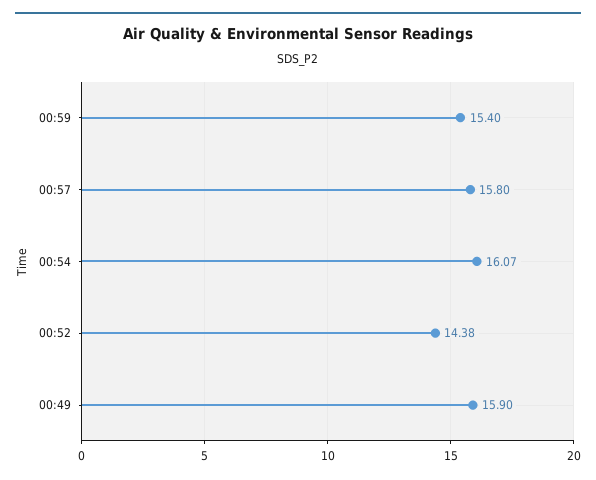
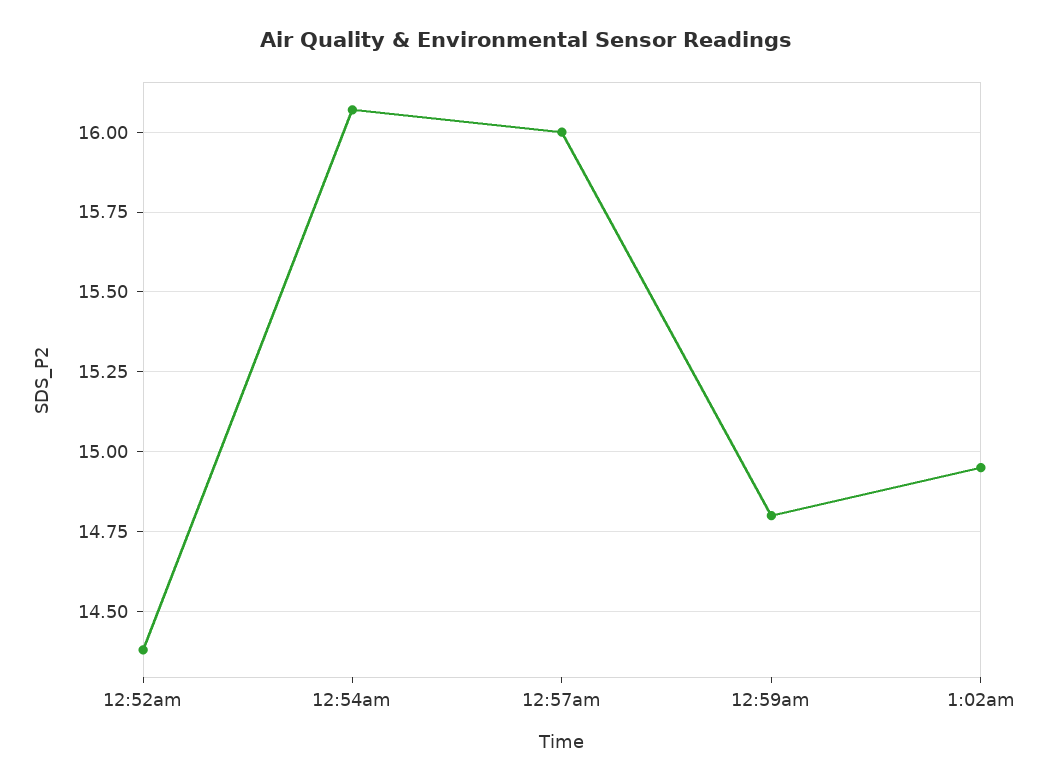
00:59: 15.4 -> 14.8
00:57: 15.8 -> 16
00:49: 15.9 -> none
1:02am: none -> 14.95

